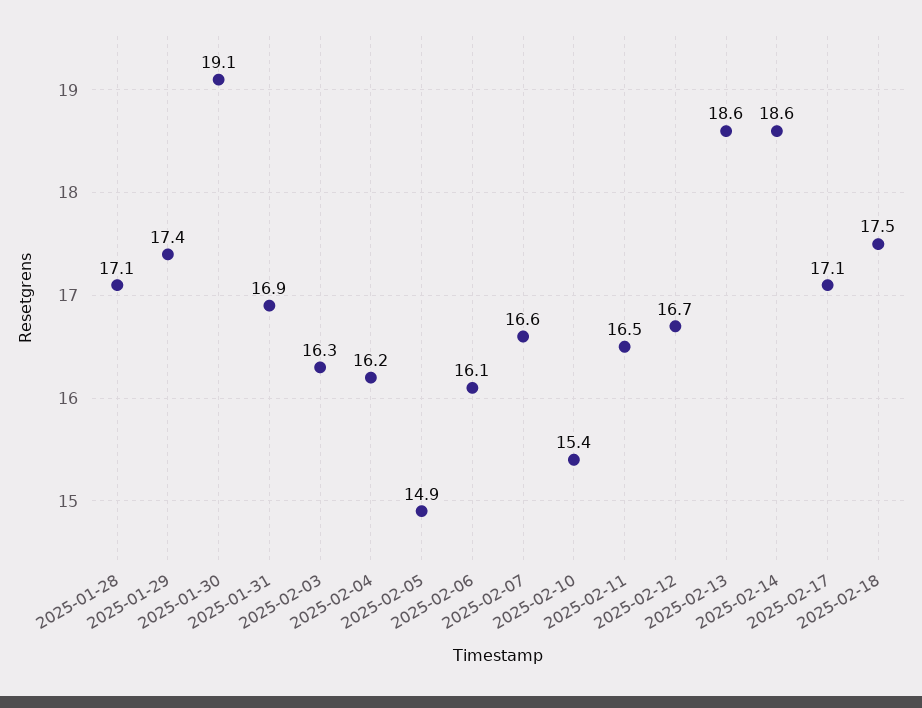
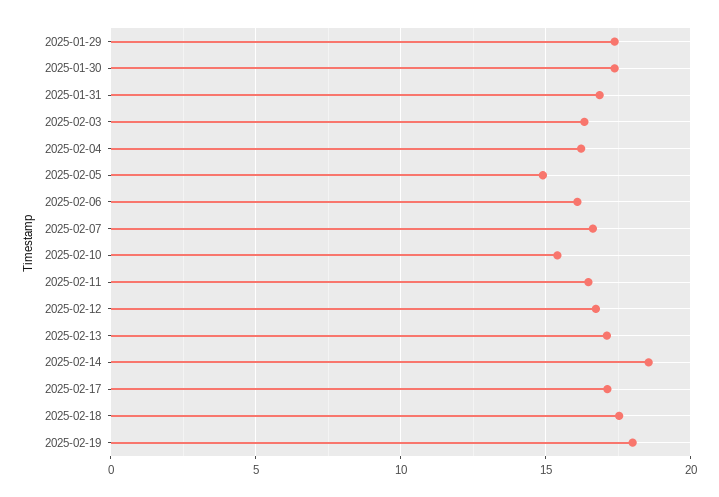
2025-01-28: 17.1 -> none
2025-01-30: 19.1 -> 17.5
2025-02-13: 18.6 -> 17
2025-02-19: none -> 18

